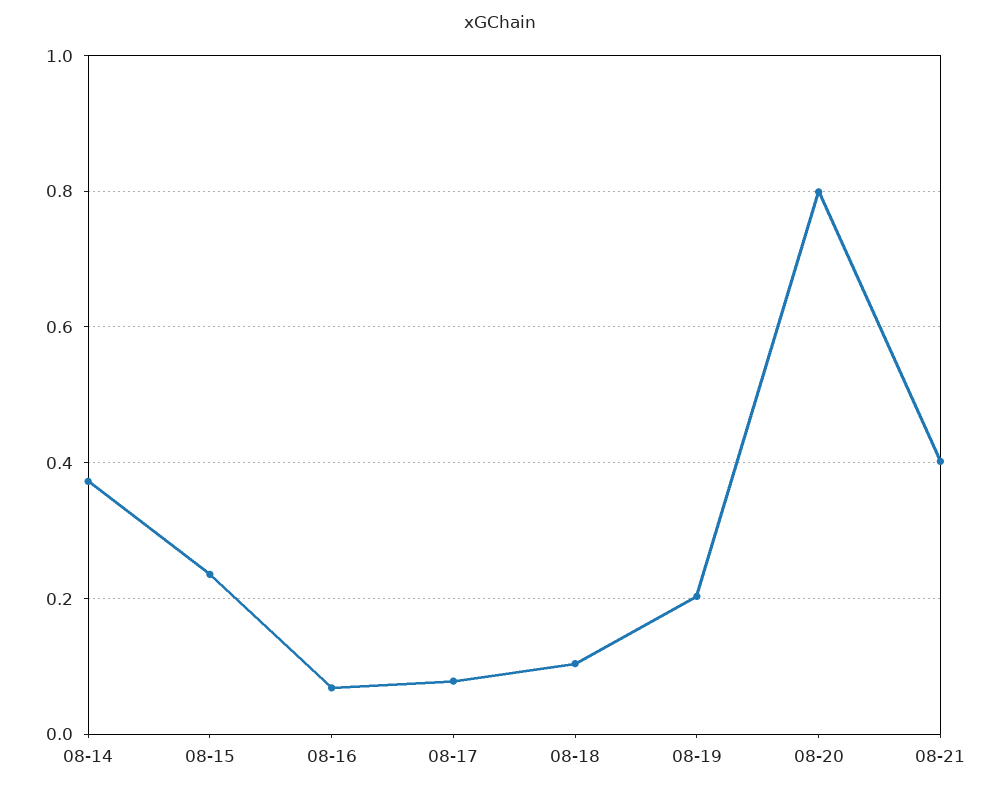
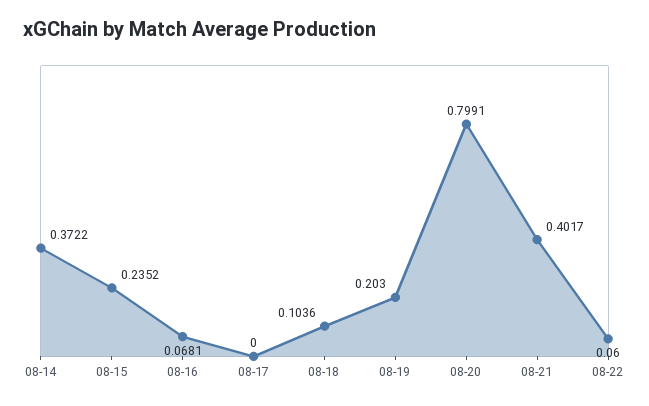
08-17: 0.08 -> 0
08-22: none -> 0.06

